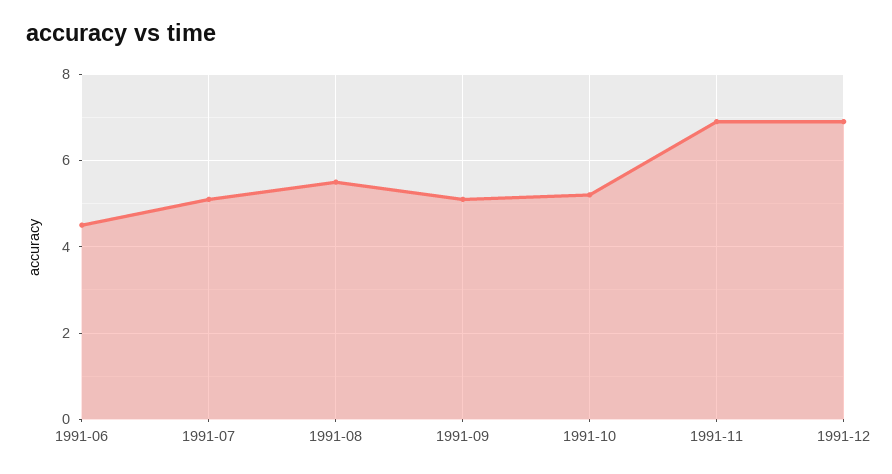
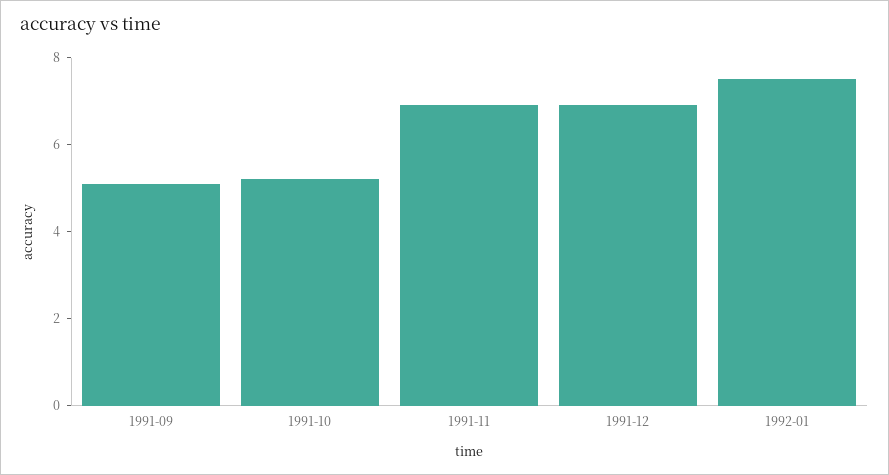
1991-06: 4.5 -> none
1991-07: 5 -> none
1991-08: 5.5 -> none
1992-01: none -> 7.5

